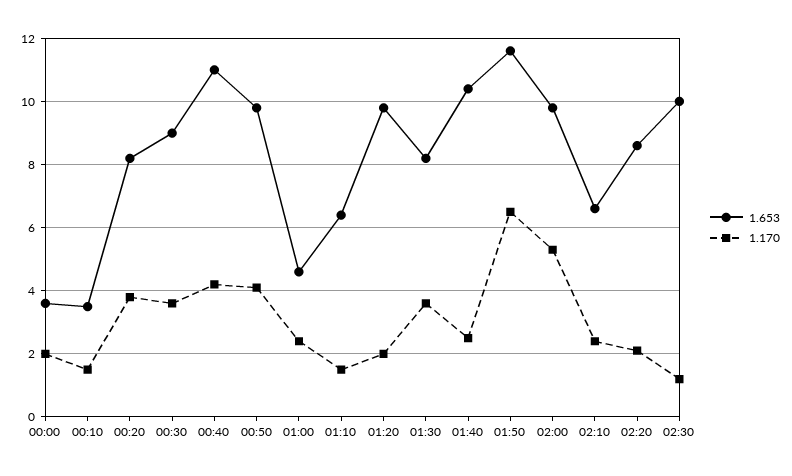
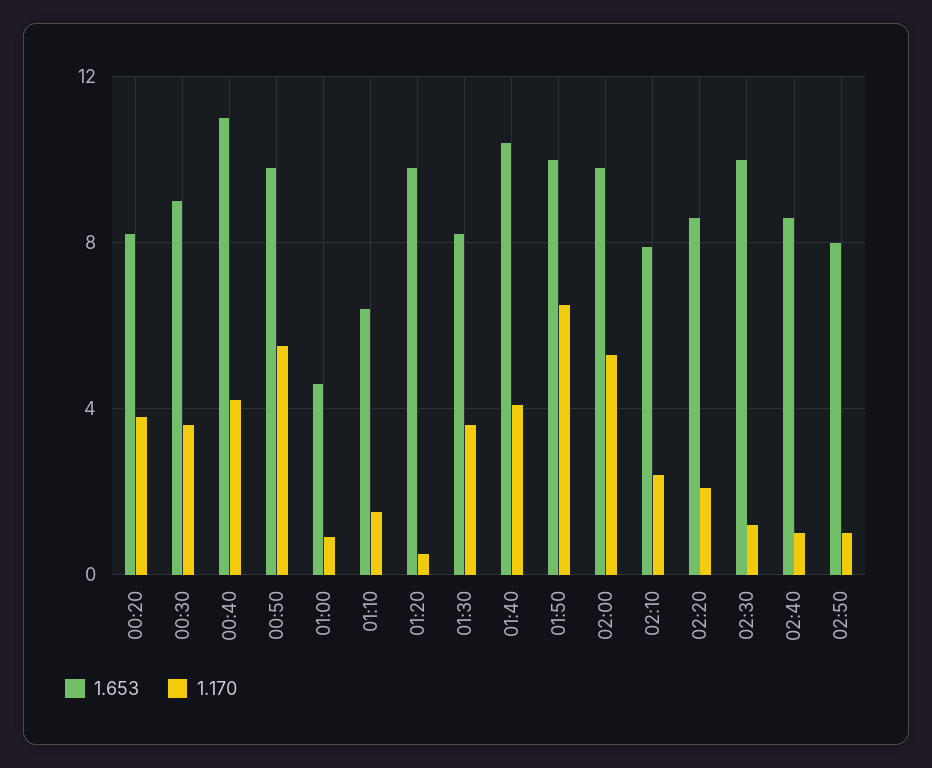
1.653, 00:00: 3.5 -> none
1.170, 00:00: 2 -> none
1.653, 00:10: 3.5 -> none
1.170, 00:10: 1.5 -> none
1.170, 00:50: 4 -> 5.5
1.170, 01:00: 2.5 -> 1
1.170, 01:20: 2 -> 0.5
1.170, 01:40: 2.5 -> 4
1.653, 01:50: 11.5 -> 10
1.653, 02:10: 6.5 -> 8
1.653, 02:40: none -> 8.5
1.170, 02:40: none -> 1
1.653, 02:50: none -> 8
1.170, 02:50: none -> 1

